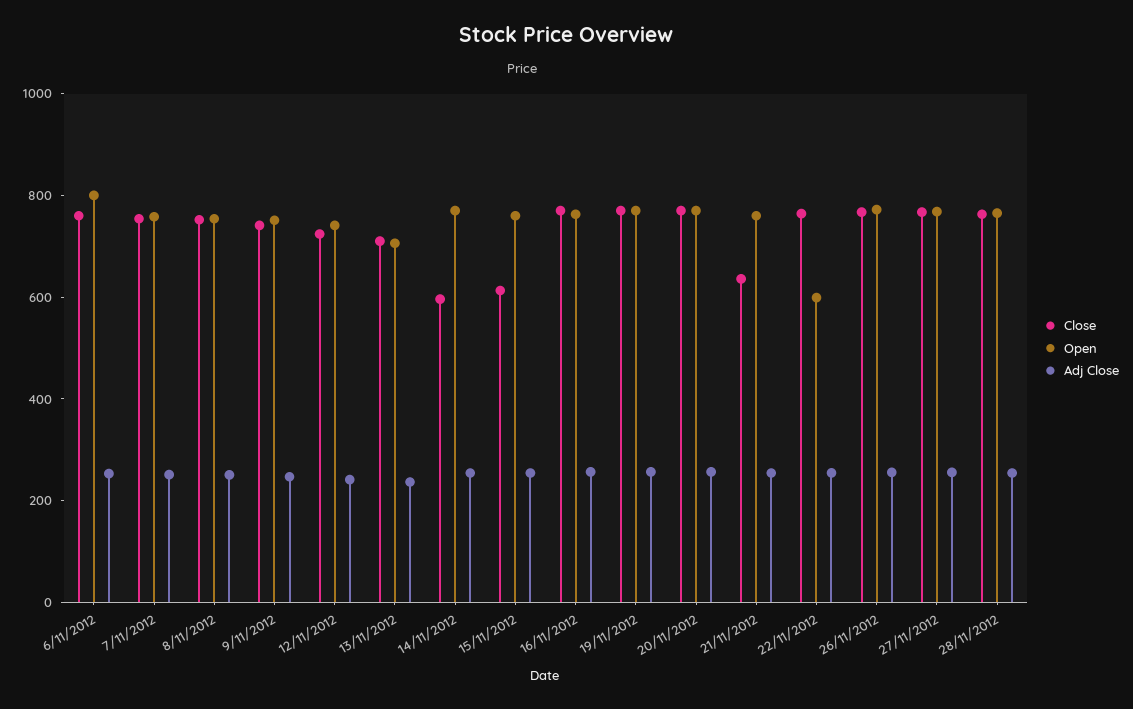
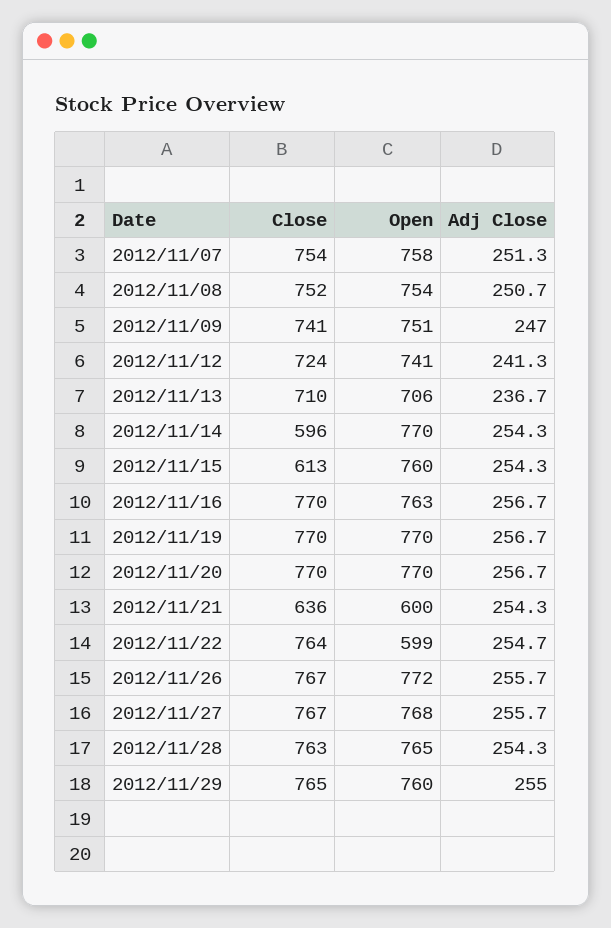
Close, 6/11/2012: 750 -> none
Open, 6/11/2012: 800 -> none
Adj Close, 6/11/2012: 250 -> none
Open, 21/11/2012: 750 -> 600
Close, 2012/11/29: none -> 765
Open, 2012/11/29: none -> 760
Adj Close, 2012/11/29: none -> 255

